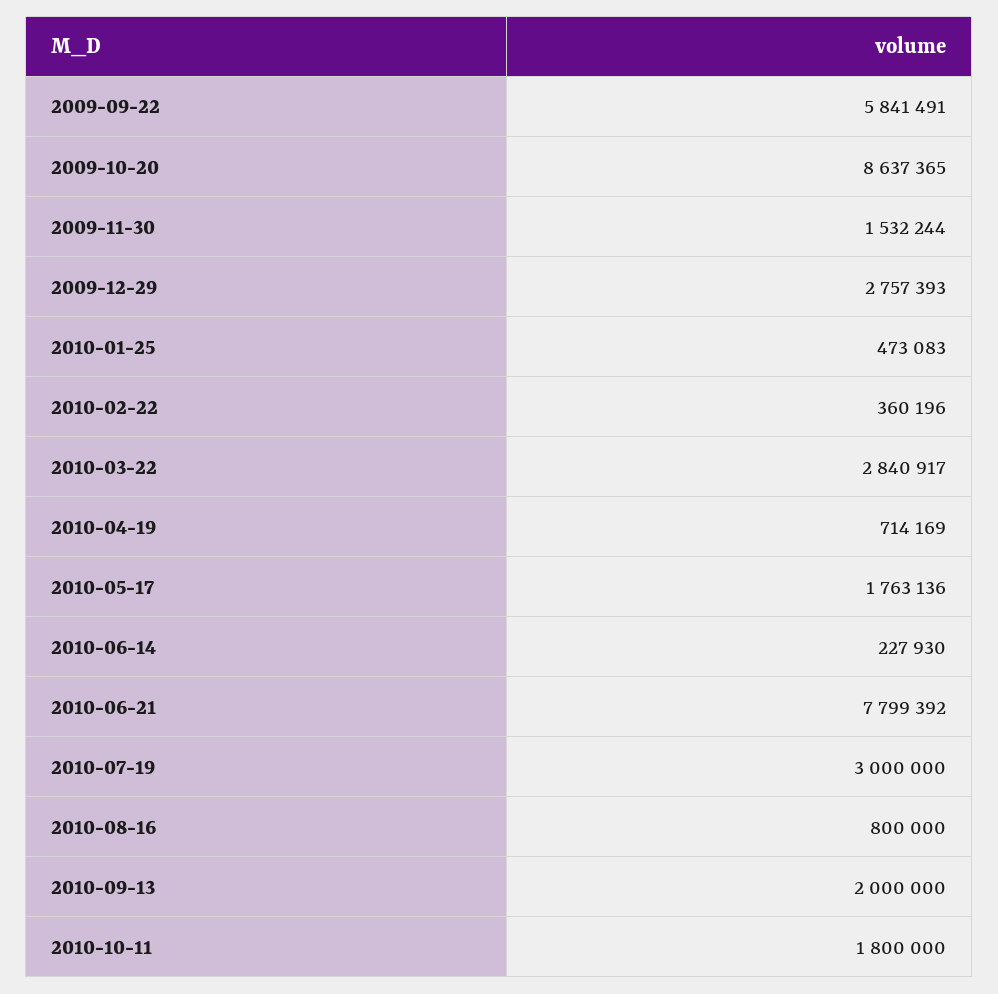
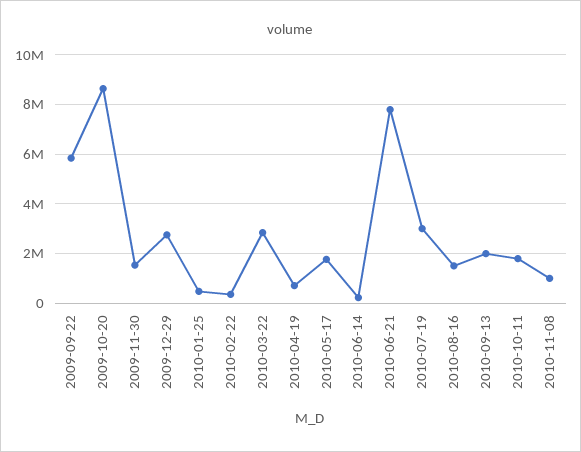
2010-08-16: 800000 -> 1500000
2010-11-08: none -> 1000000

